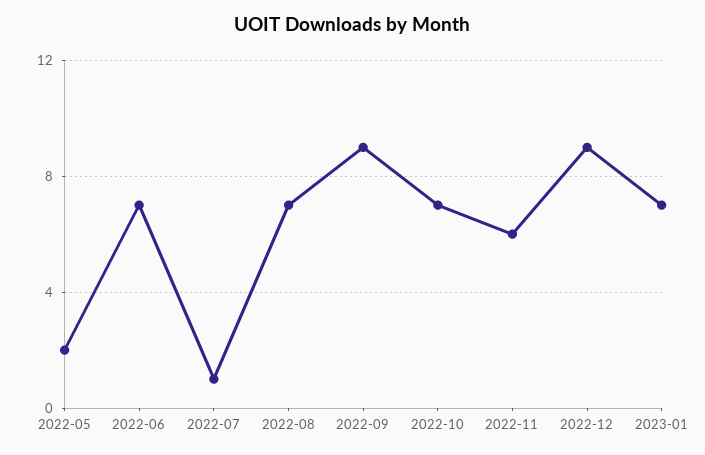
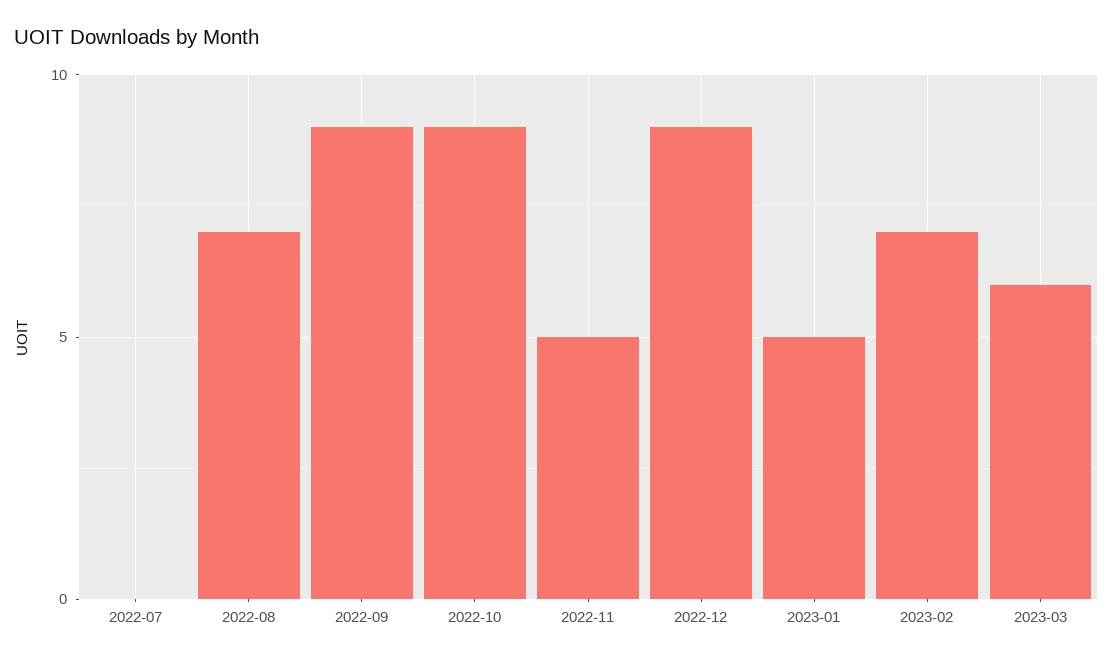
2022-05: 2 -> none
2022-06: 7 -> none
2022-07: 1 -> 0
2022-10: 7 -> 9
2022-11: 6 -> 5
2023-01: 7 -> 5
2023-02: none -> 7
2023-03: none -> 6

